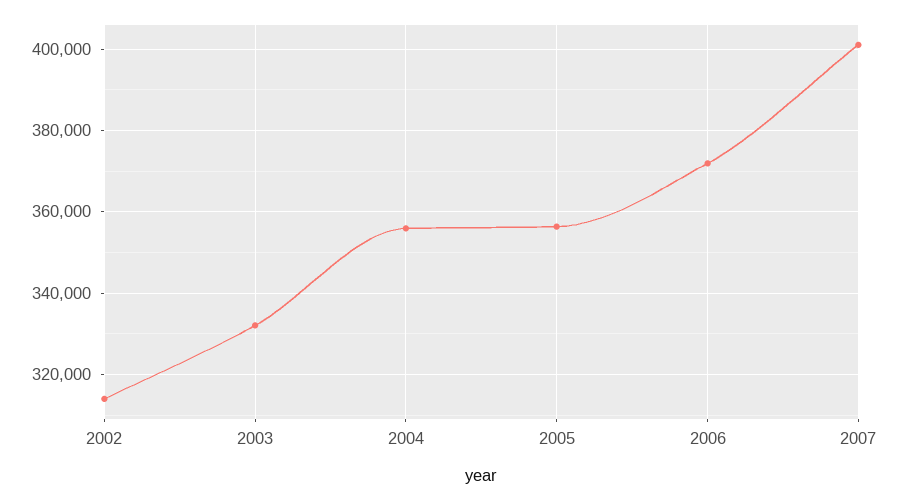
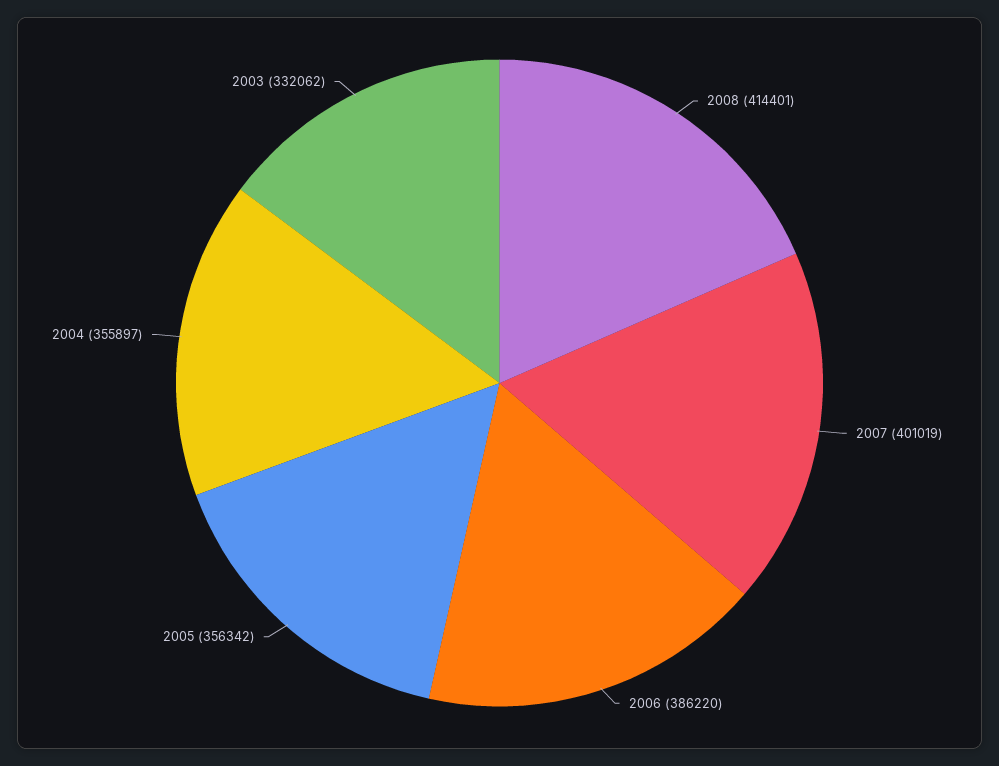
2002: 314000 -> none
2006: 372000 -> 386220
2008: none -> 414401

